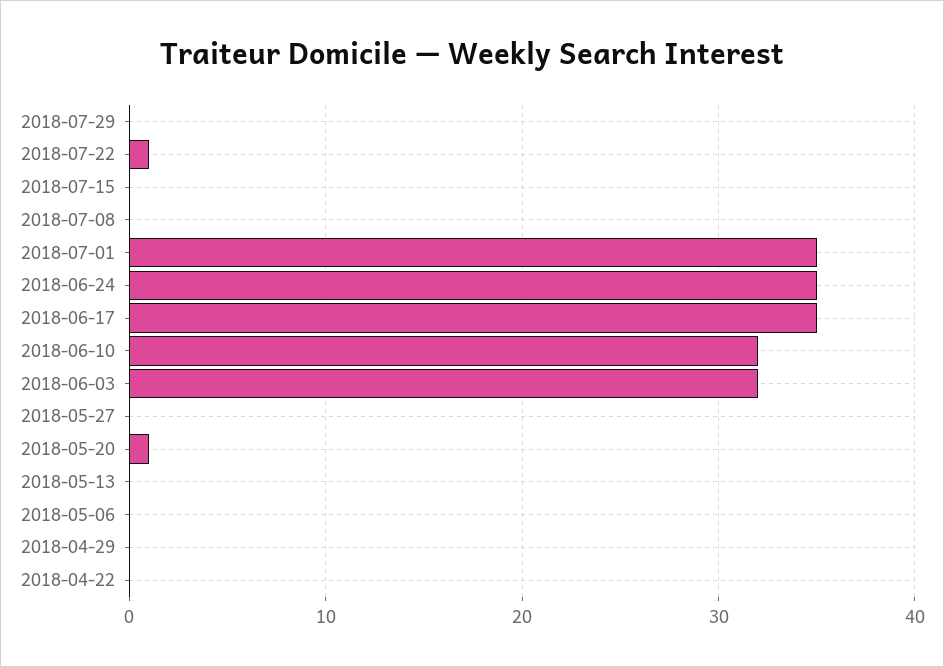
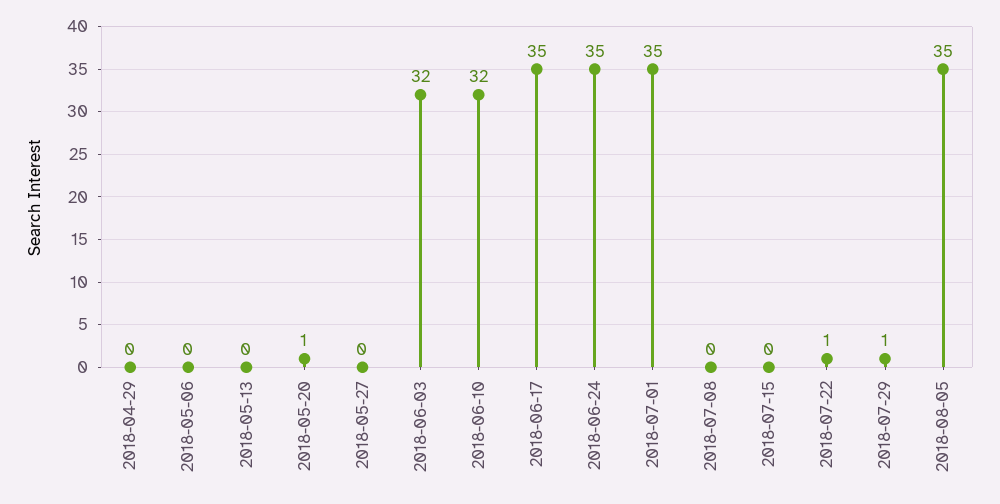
2018-07-29: 0 -> 1
2018-04-22: 0 -> none
2018-08-05: none -> 35

